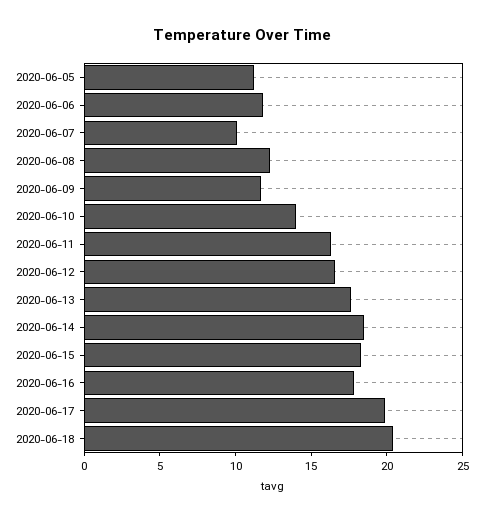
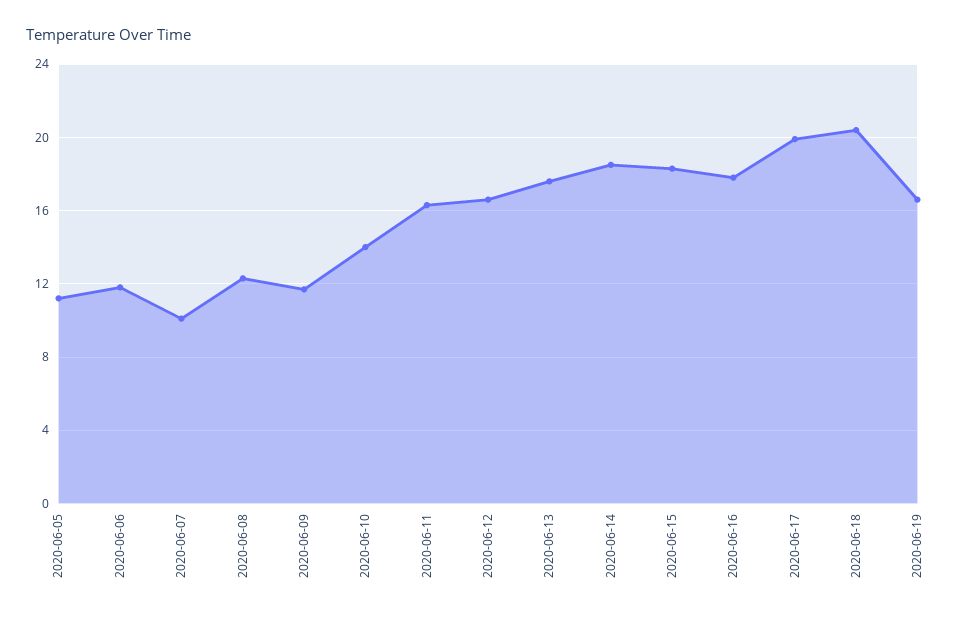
2020-06-19: none -> 16.5

